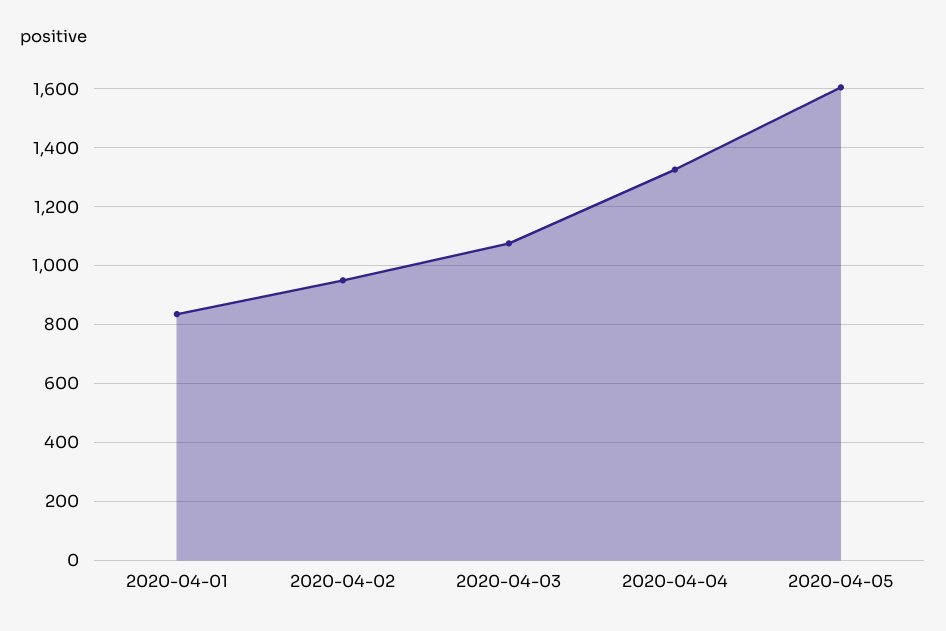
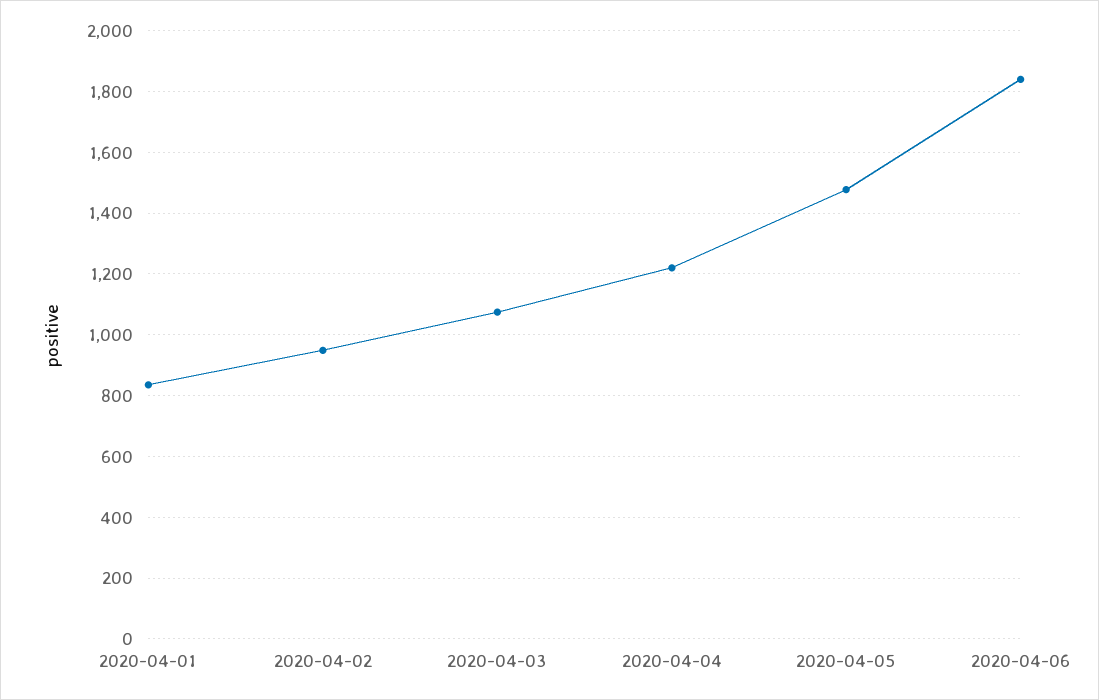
2020-04-04: 1325 -> 1220
2020-04-05: 1600 -> 1480
2020-04-06: none -> 1840

